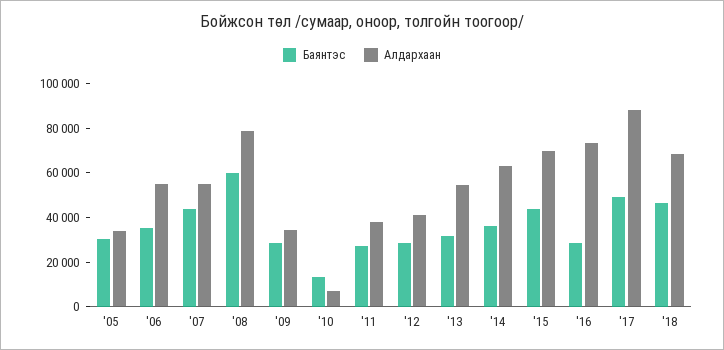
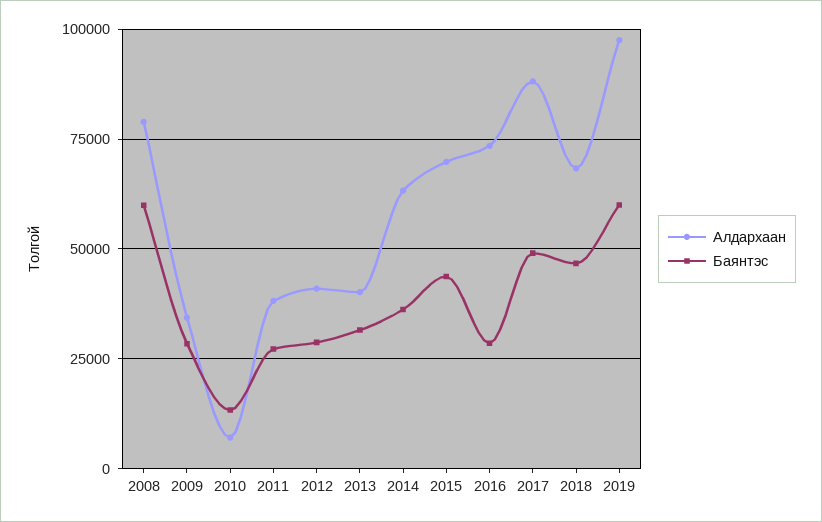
Баянтэс, '05: 30000 -> none
Алдархаан, '05: 35000 -> none
Баянтэс, '06: 35000 -> none
Алдархаан, '06: 55000 -> none
Баянтэс, '07: 45000 -> none
Алдархаан, '07: 55000 -> none
Алдархаан, '13: 55000 -> 40000
Алдархаан, 2019: none -> 97500
Баянтэс, 2019: none -> 60000

